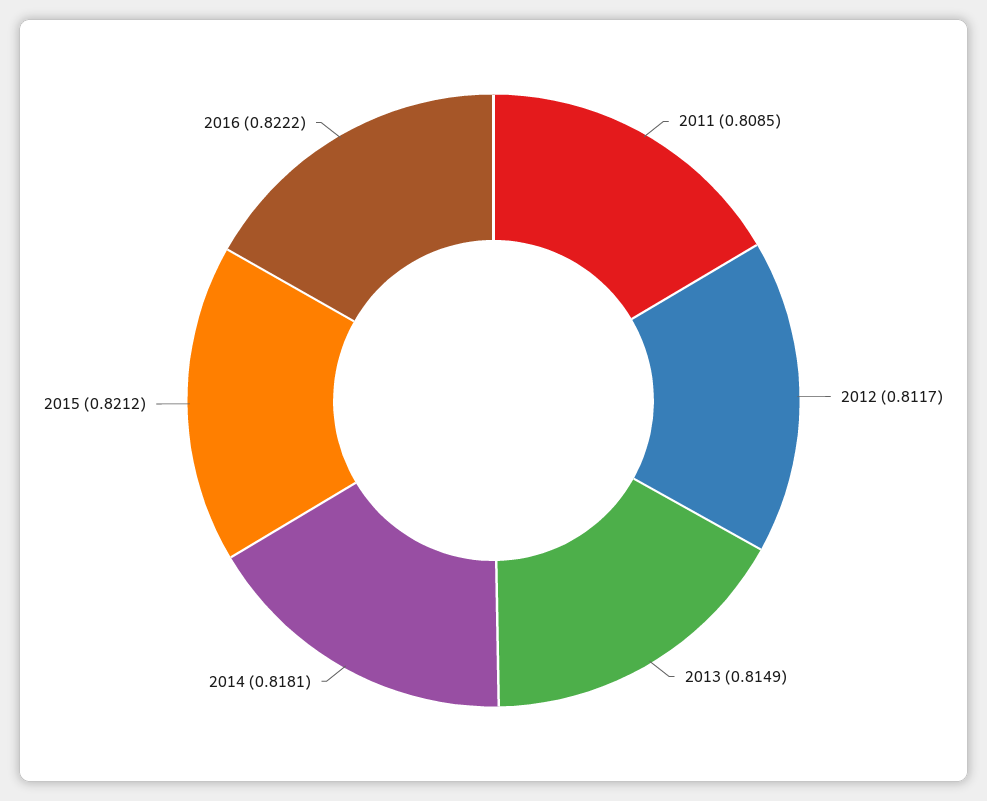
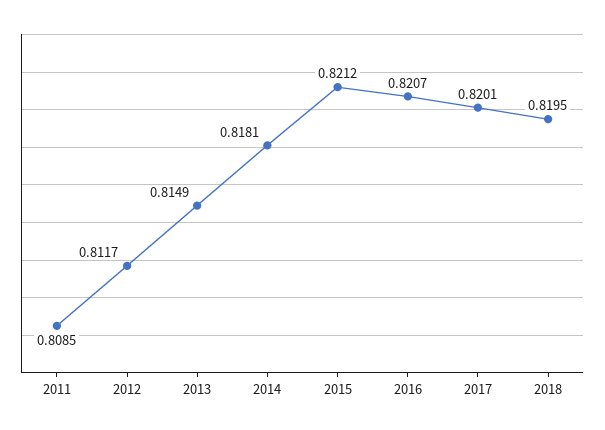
2016: 0.8222 -> 0.8207
2017: none -> 0.8201
2018: none -> 0.8195

